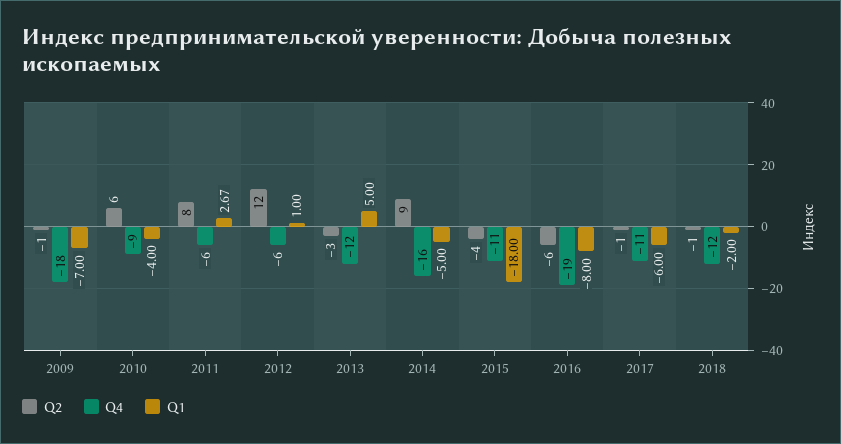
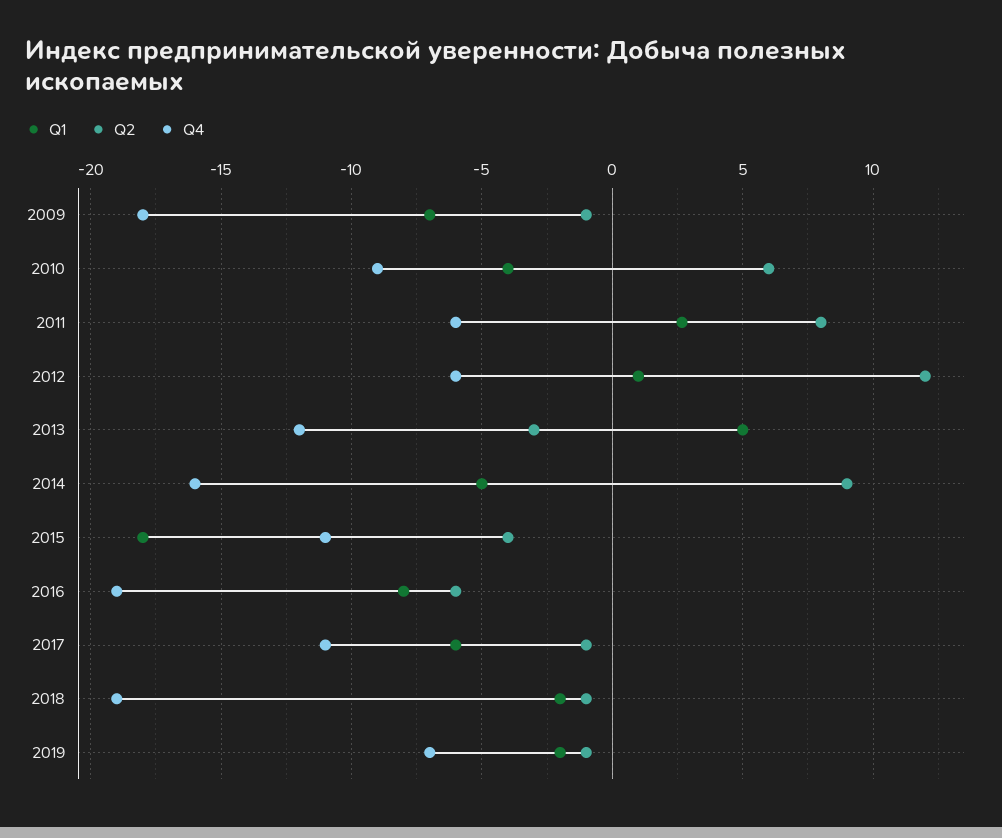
Q4, 2018: -12 -> -19
Q1, 2019: none -> -2
Q2, 2019: none -> -1
Q4, 2019: none -> -7

